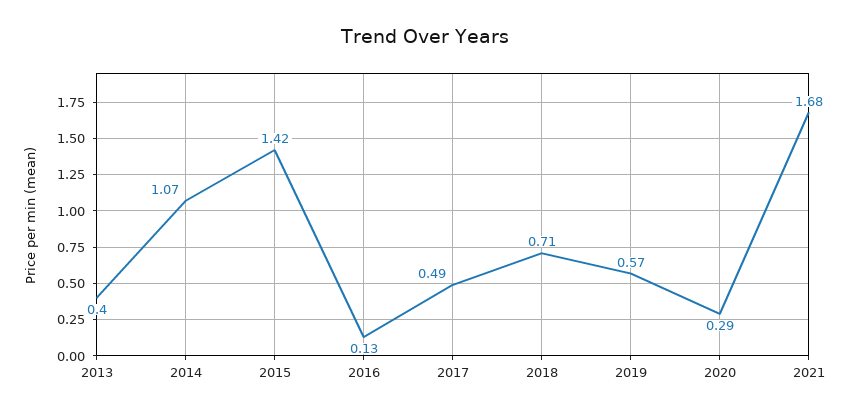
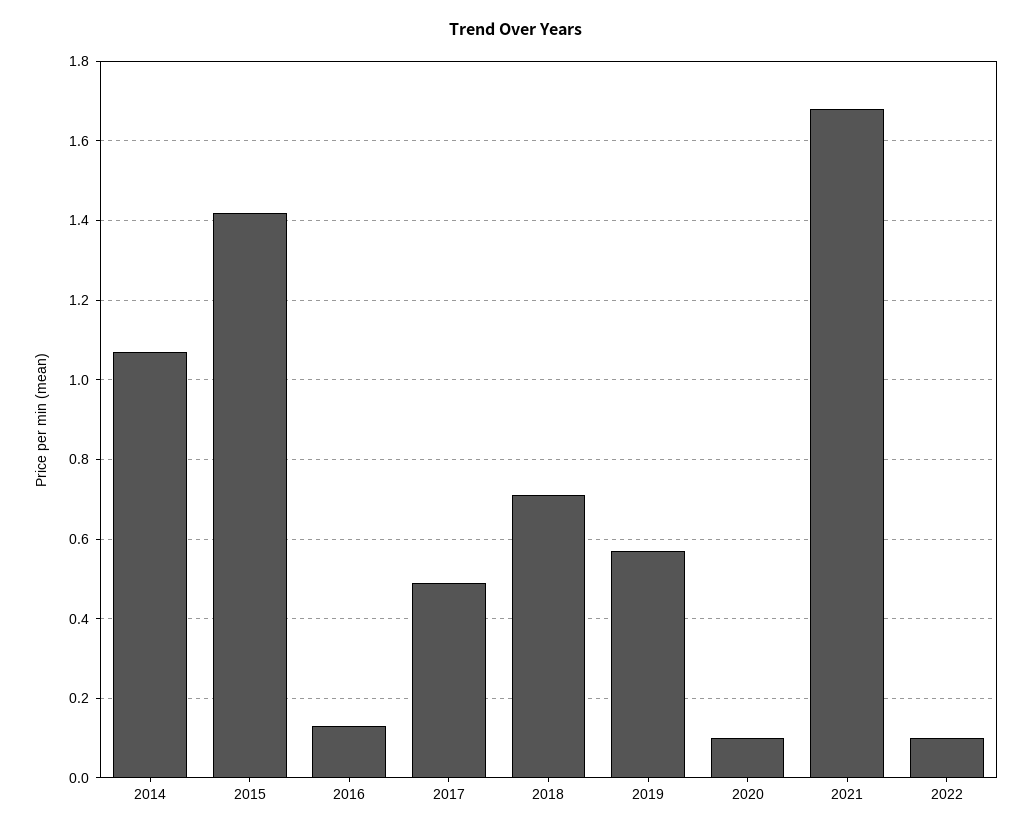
2013: 0.4 -> none
2020: 0.29 -> 0.1
2022: none -> 0.1

